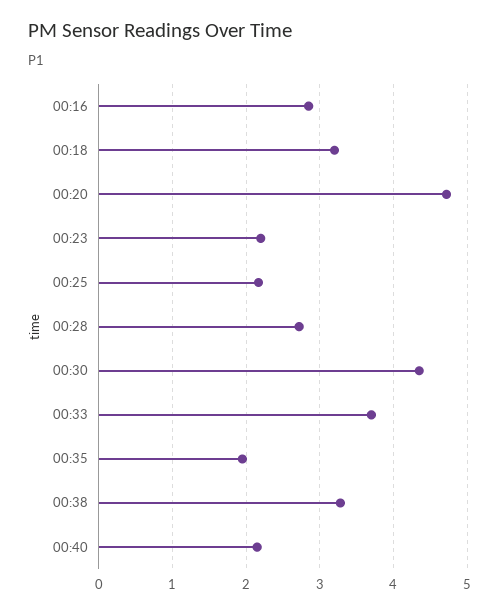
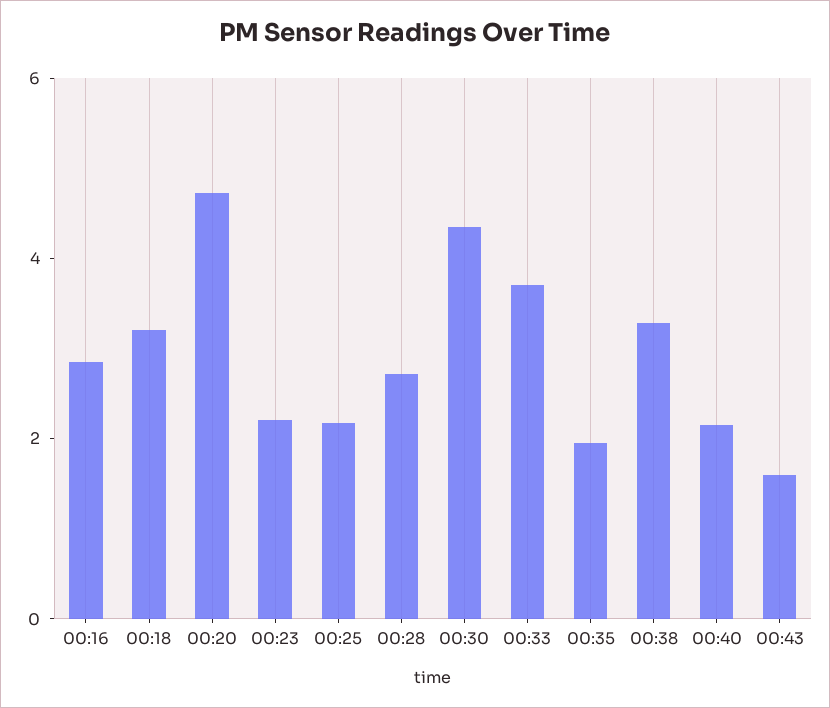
00:43: none -> 1.5

